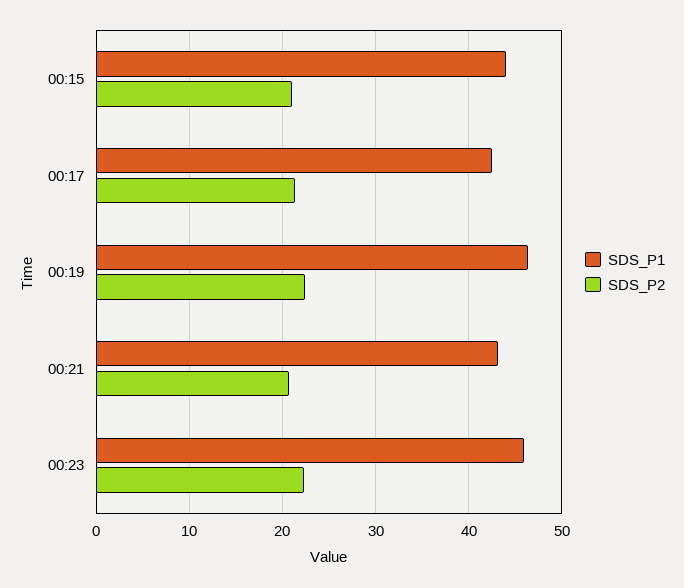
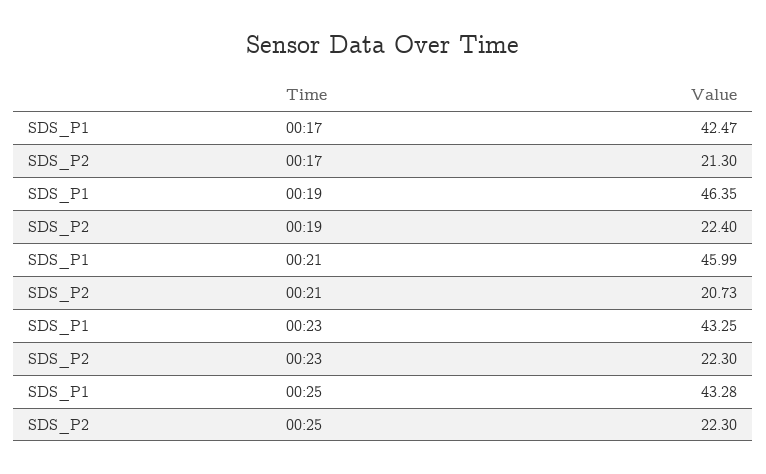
SDS_P1, 00:15: 44 -> none
SDS_P2, 00:15: 21 -> none
SDS_P1, 00:21: 43 -> 45.99
SDS_P1, 00:23: 46 -> 43.25
SDS_P1, 00:25: none -> 43.28
SDS_P2, 00:25: none -> 22.3

